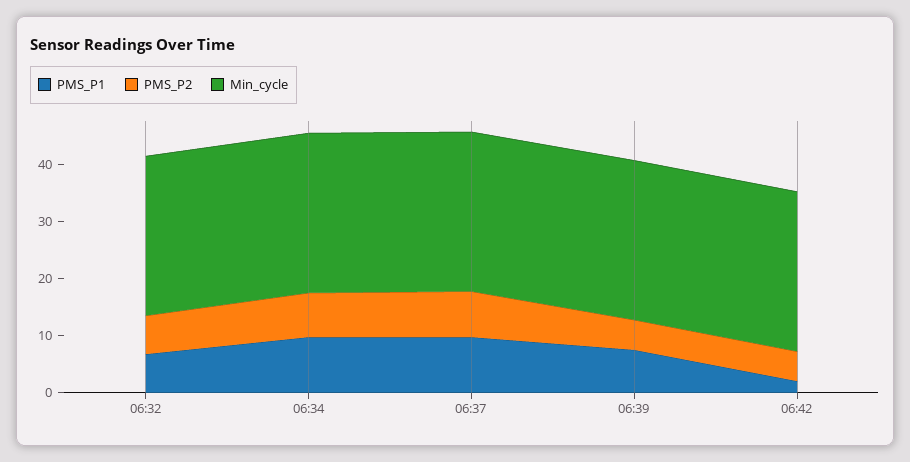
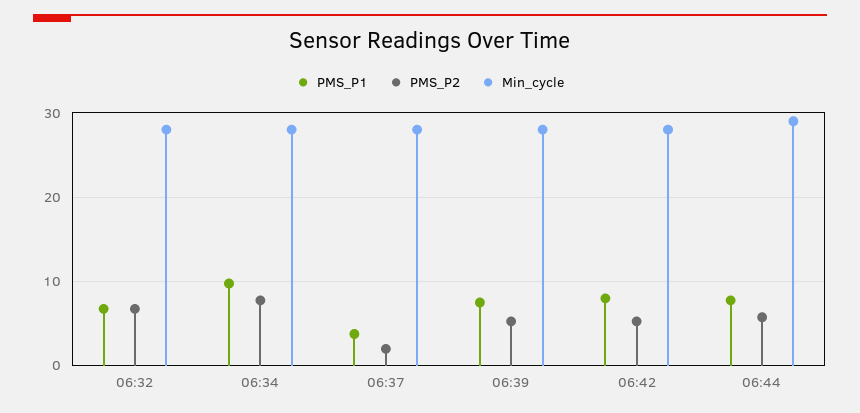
PMS_P1, 06:37: 10 -> 4
PMS_P2, 06:37: 8 -> 2
PMS_P1, 06:42: 2 -> 8
PMS_P1, 06:44: none -> 8
PMS_P2, 06:44: none -> 6
Min_cycle, 06:44: none -> 29

